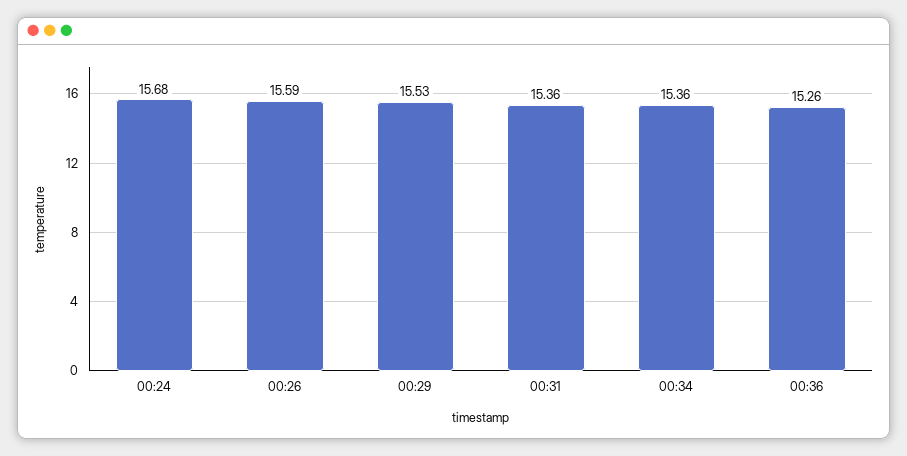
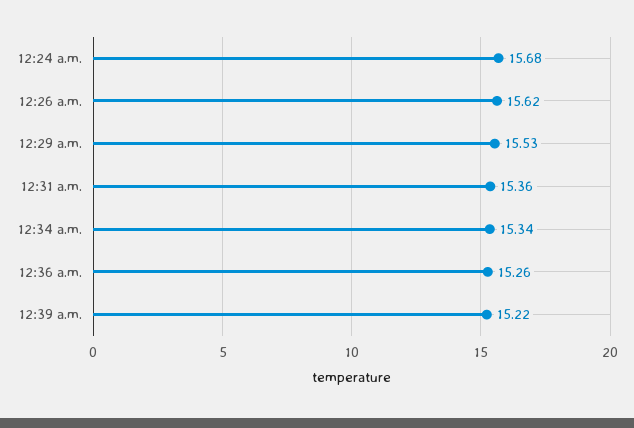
00:26: 15.59 -> 15.62
00:34: 15.36 -> 15.34
12:39 a.m.: none -> 15.22

